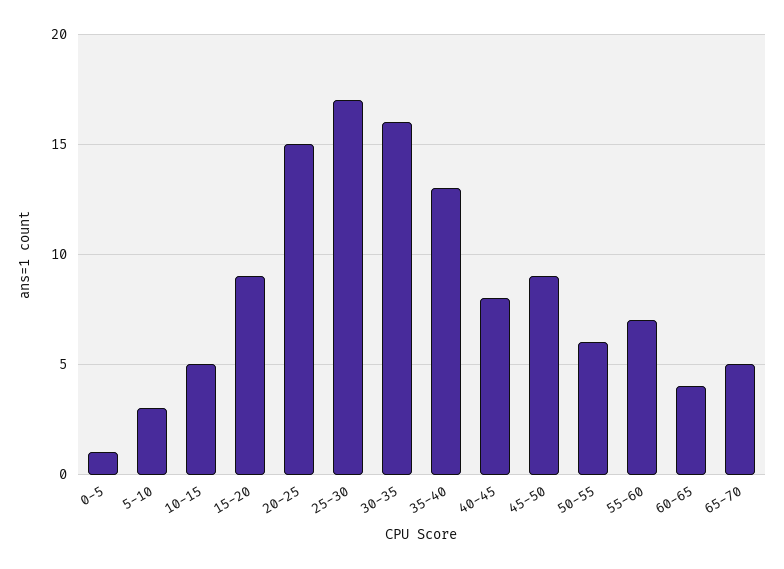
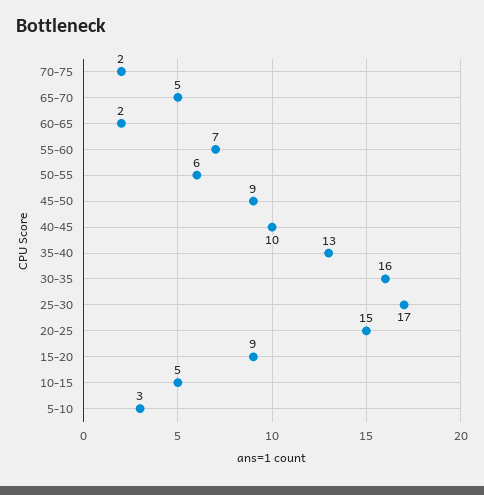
0-5: 1 -> none
40-45: 8 -> 10
60-65: 4 -> 2
70-75: none -> 2

